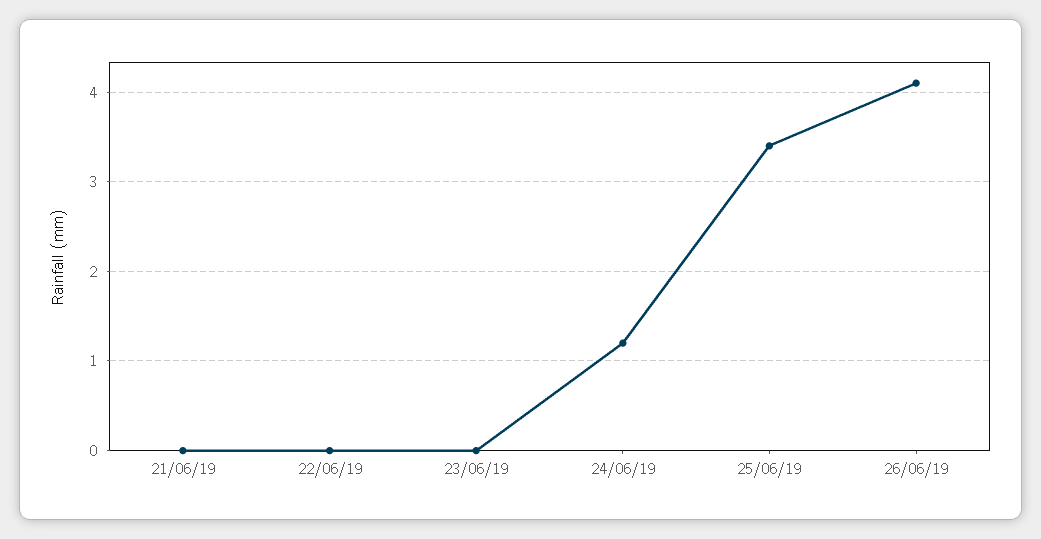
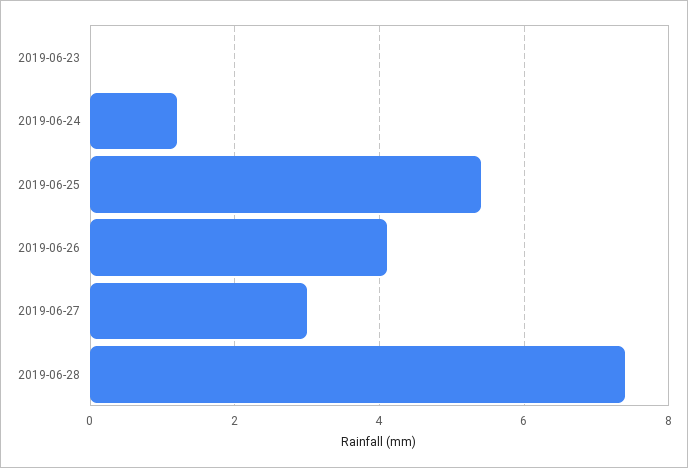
21/06/19: 0 -> none
22/06/19: 0 -> none
25/06/19: 3.4 -> 5.5
2019-06-27: none -> 3
2019-06-28: none -> 7.5

